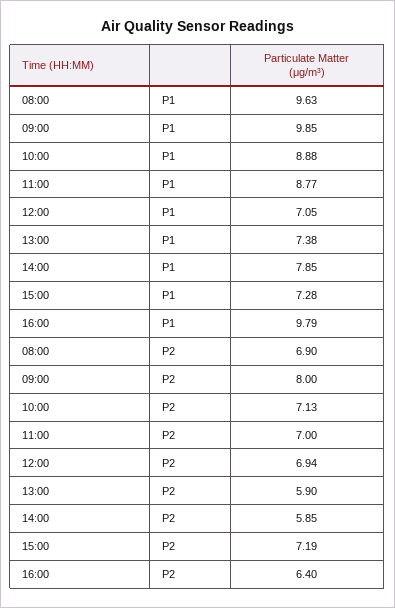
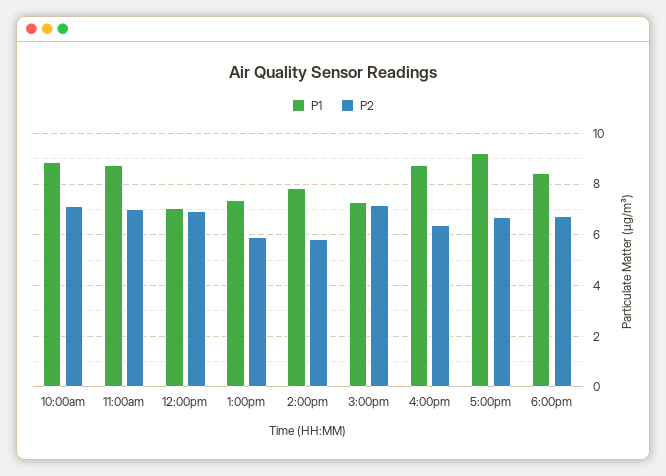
P1, 08:00: 9.63 -> none
P1, 09:00: 9.85 -> none
P1, 16:00: 9.79 -> 8.75
P2, 08:00: 6.9 -> none
P2, 09:00: 8 -> none
P1, 5:00pm: none -> 9.25
P2, 5:00pm: none -> 6.75
P1, 6:00pm: none -> 8.5
P2, 6:00pm: none -> 6.75

